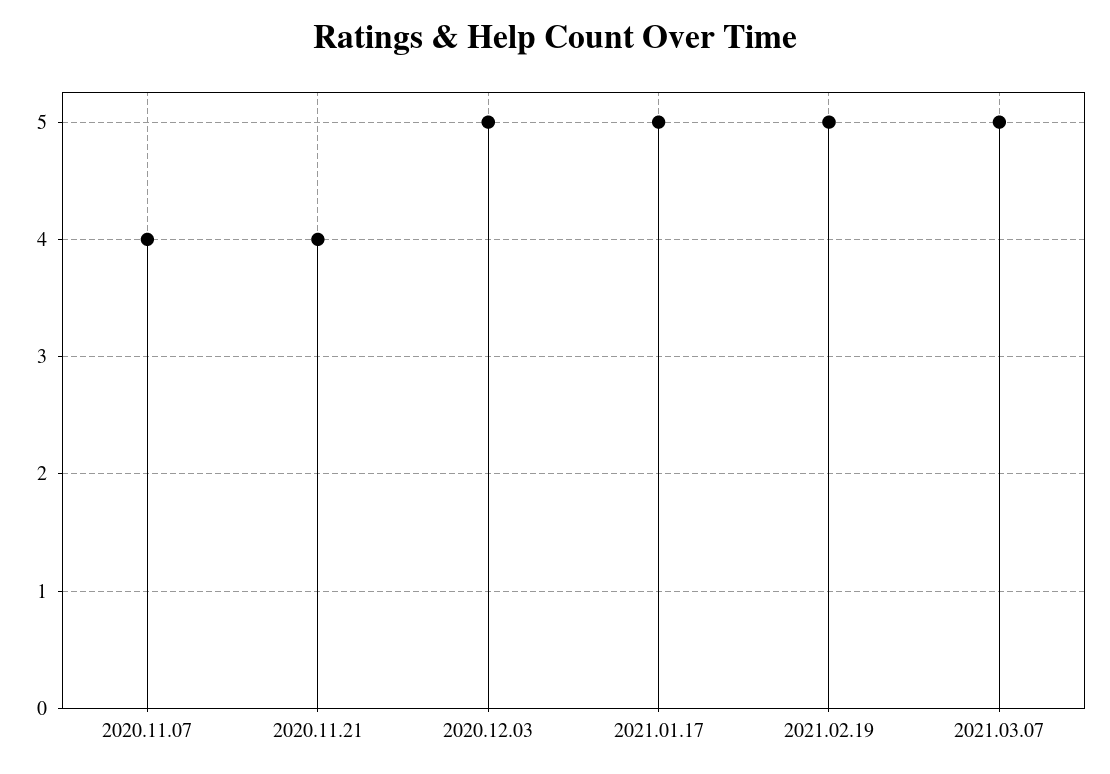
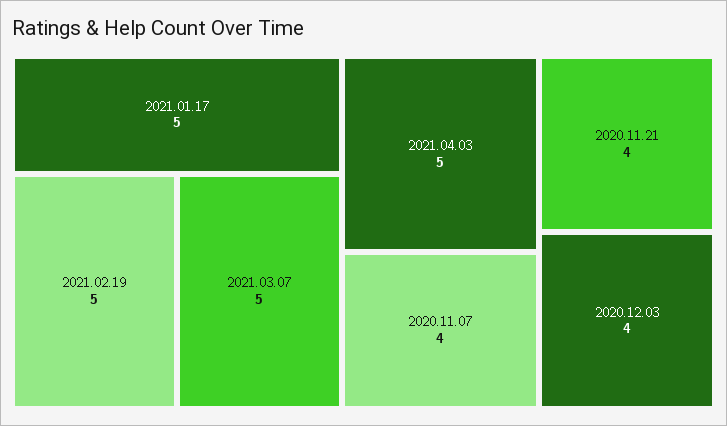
2020.12.03: 5 -> 4
2021.04.03: none -> 5

